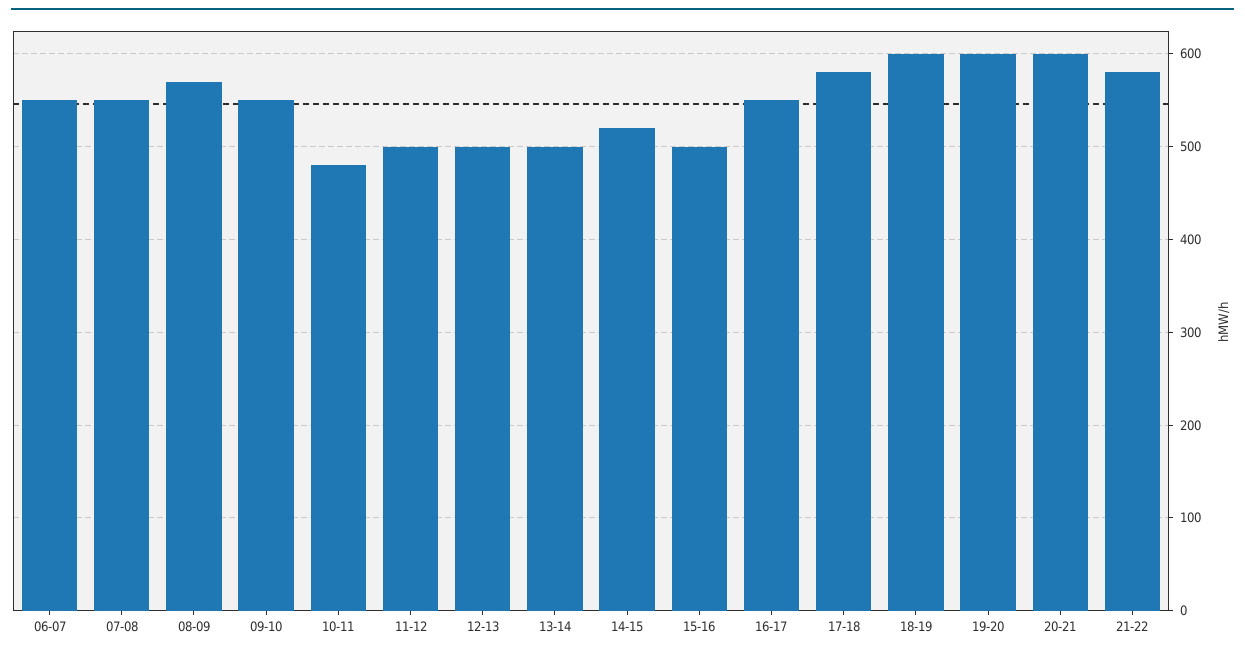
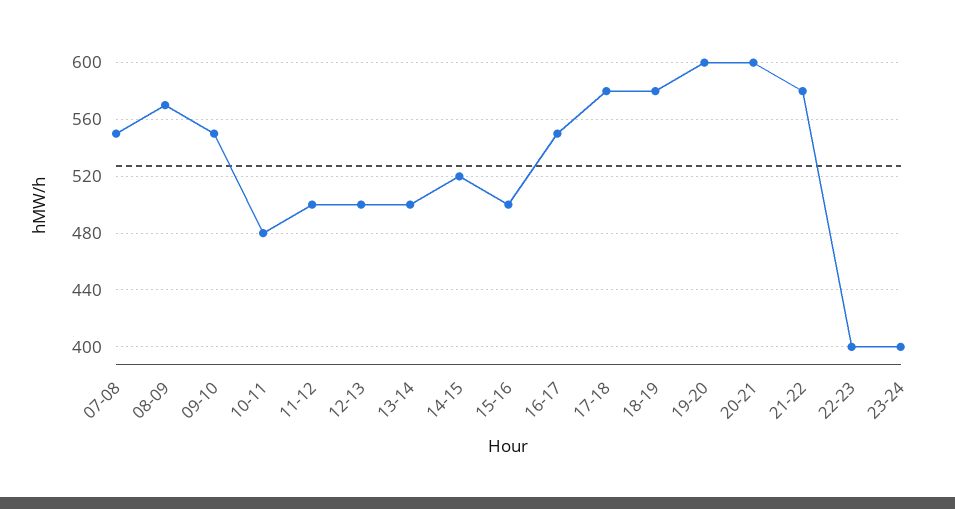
06-07: 550 -> none
18-19: 600 -> 580
22-23: none -> 400
23-24: none -> 400

